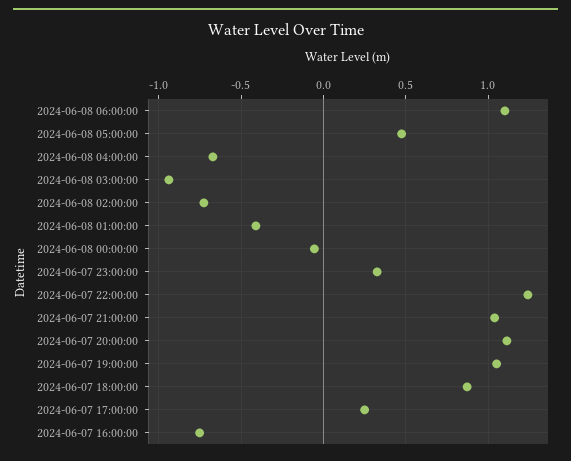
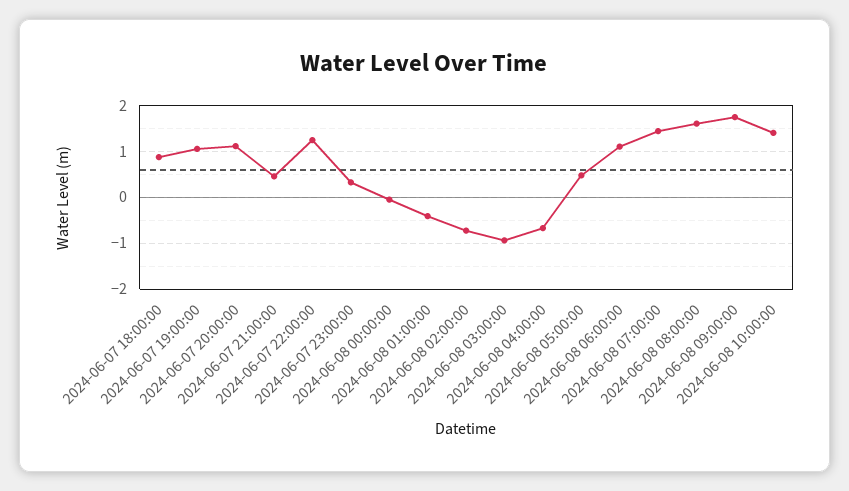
2024-06-07 21:00:00: 1.05 -> 0.4
2024-06-07 17:00:00: 0.25 -> none
2024-06-07 16:00:00: -0.75 -> none
2024-06-08 07:00:00: none -> 1.4
2024-06-08 08:00:00: none -> 1.6
2024-06-08 09:00:00: none -> 1.8
2024-06-08 10:00:00: none -> 1.4

